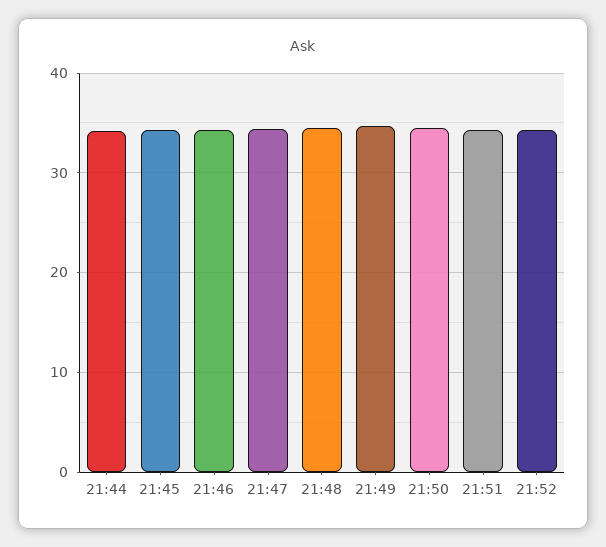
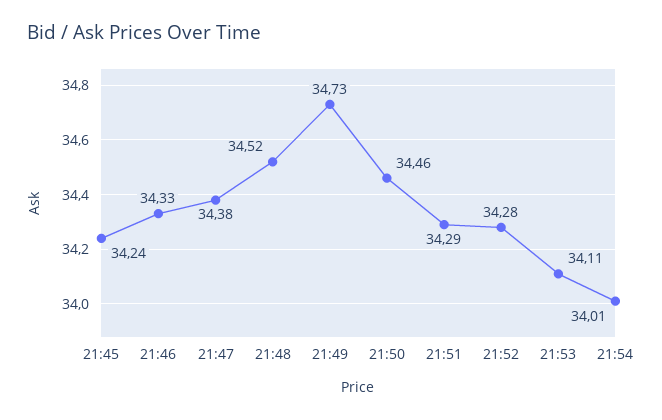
21:44: 34 -> none
21:53: none -> 34.11
21:54: none -> 34.01

